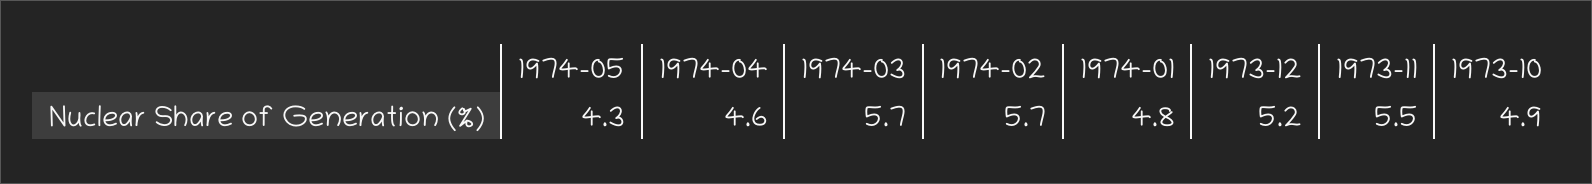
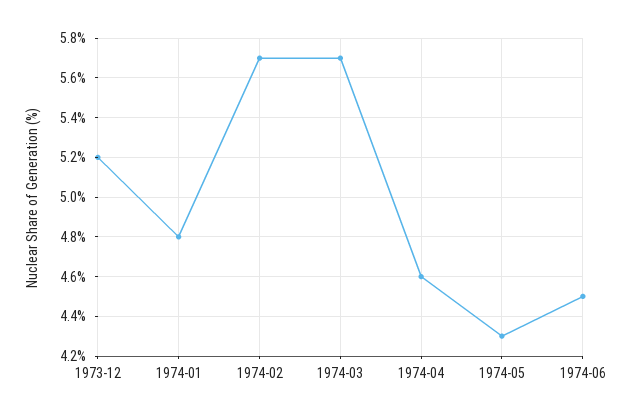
1973-11: 5.5 -> none
1973-10: 4.9 -> none
1974-06: none -> 4.5

